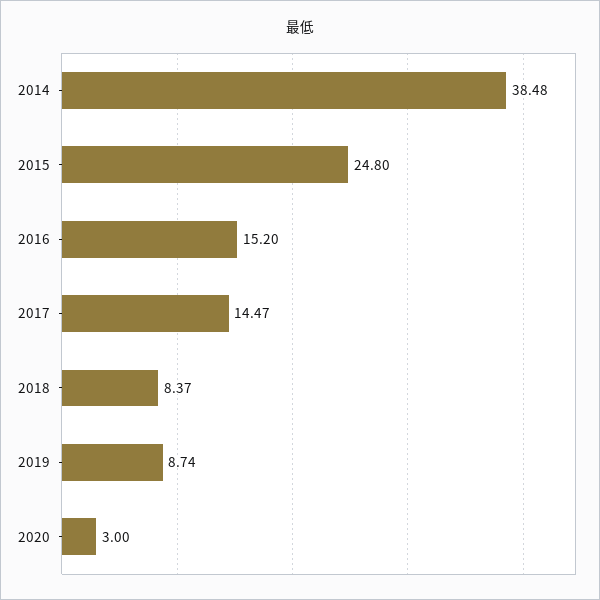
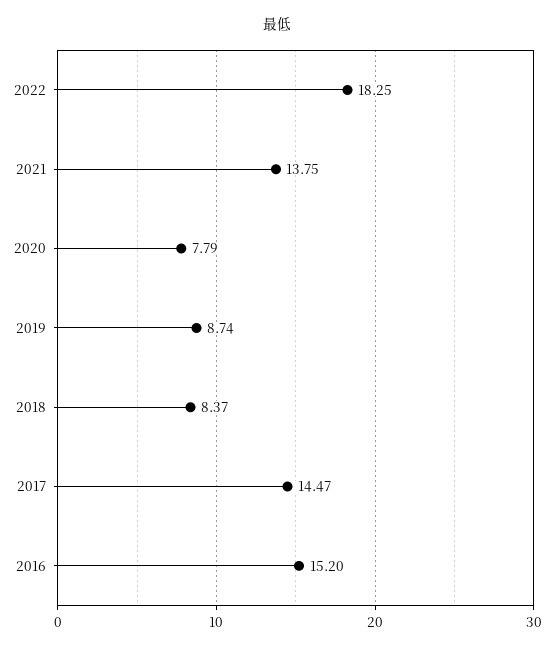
2014: 38.48 -> none
2015: 24.8 -> none
2020: 3 -> 7.79
2022: none -> 18.25
2021: none -> 13.75

